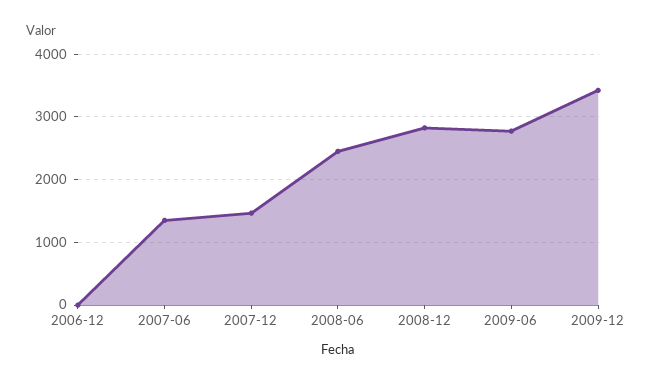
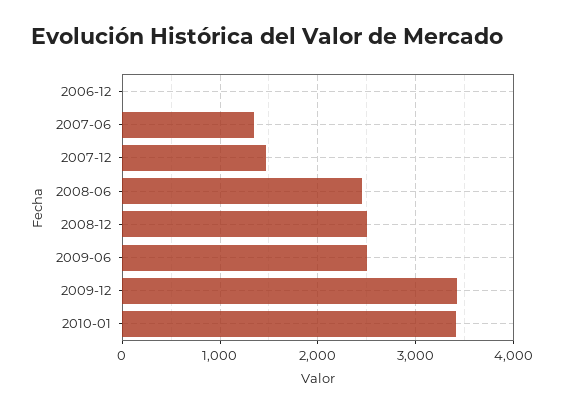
2008-12: 2800 -> 2500
2009-06: 2800 -> 2500
2010-01: none -> 3400

